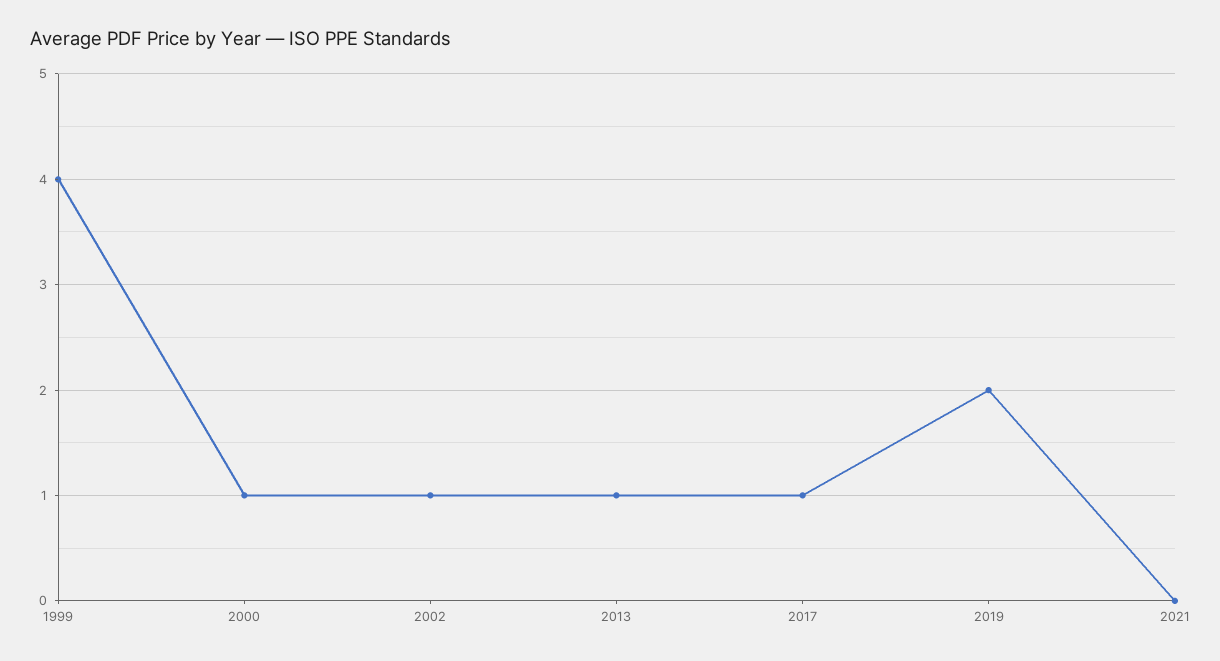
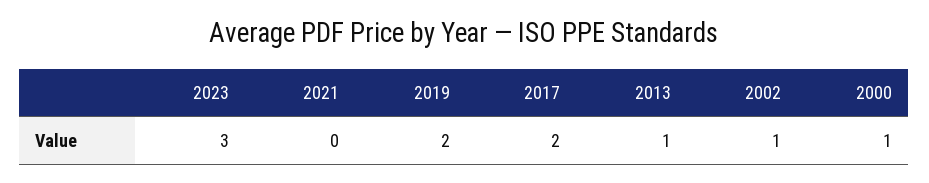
1999: 4 -> none
2017: 1 -> 2
2023: none -> 3

